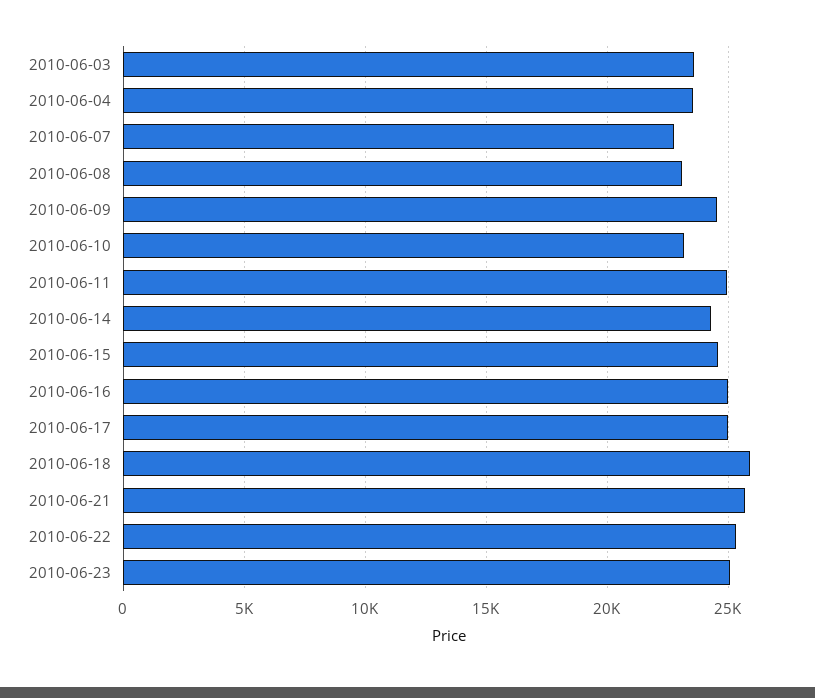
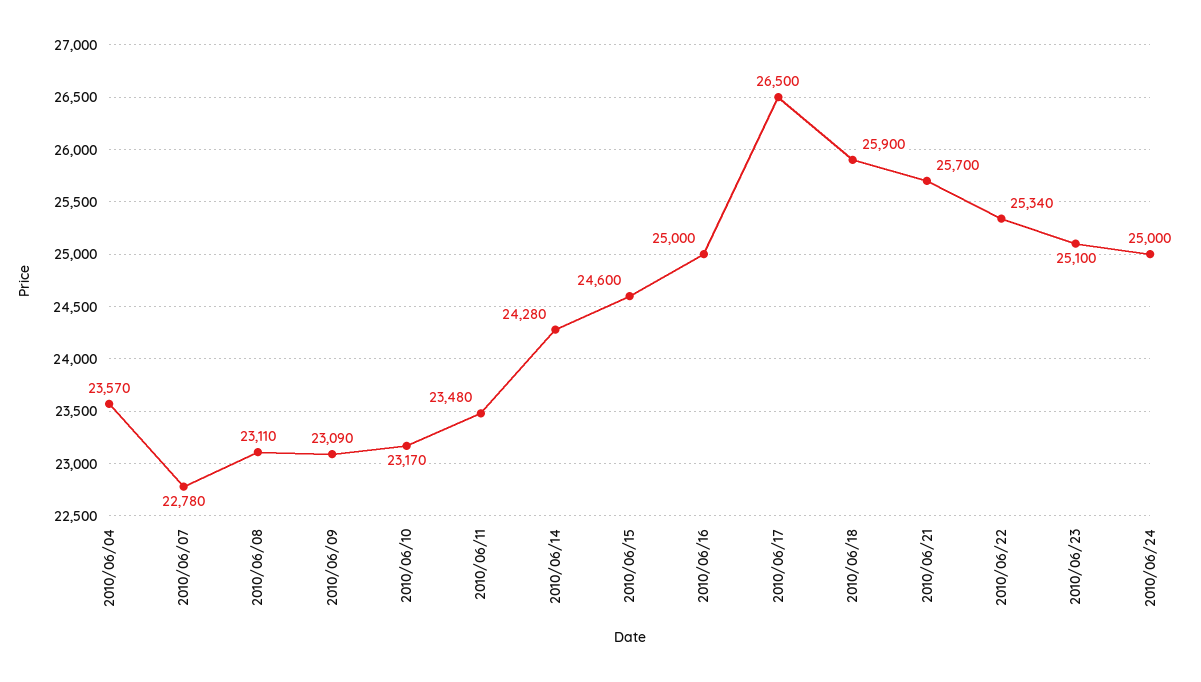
2010-06-03: 23500 -> none
2010-06-09: 24500 -> 23090
2010-06-11: 25000 -> 23480
2010-06-17: 25000 -> 26500
2010/06/24: none -> 25000

